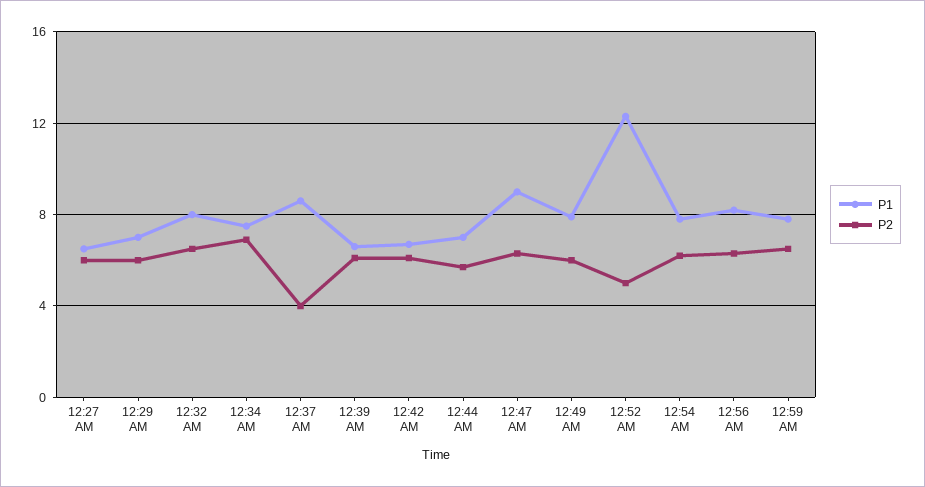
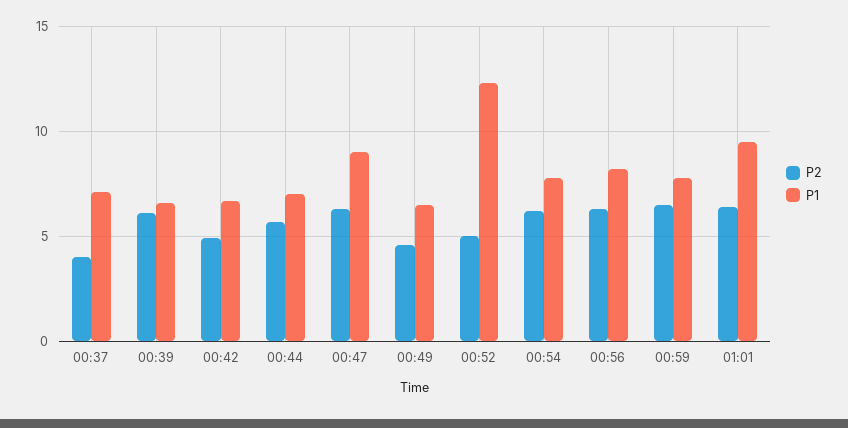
P1, 12:27 AM: 6.5 -> none
P2, 12:27 AM: 6 -> none
P1, 12:29 AM: 7 -> none
P2, 12:29 AM: 6 -> none
P1, 12:32 AM: 8 -> none
P2, 12:32 AM: 6.5 -> none
P1, 12:34 AM: 7.5 -> none
P2, 12:34 AM: 7 -> none
P1, 12:37 AM: 8.5 -> 7
P2, 12:42 AM: 6 -> 5
P1, 12:49 AM: 8 -> 6.5
P2, 12:49 AM: 6 -> 4.5
P2, 01:01: none -> 6.5
P1, 01:01: none -> 9.5

